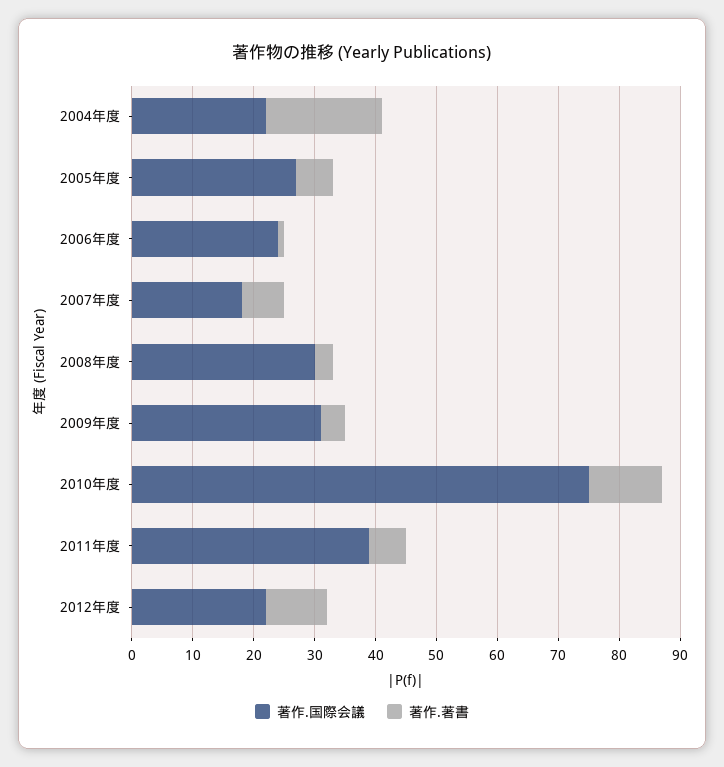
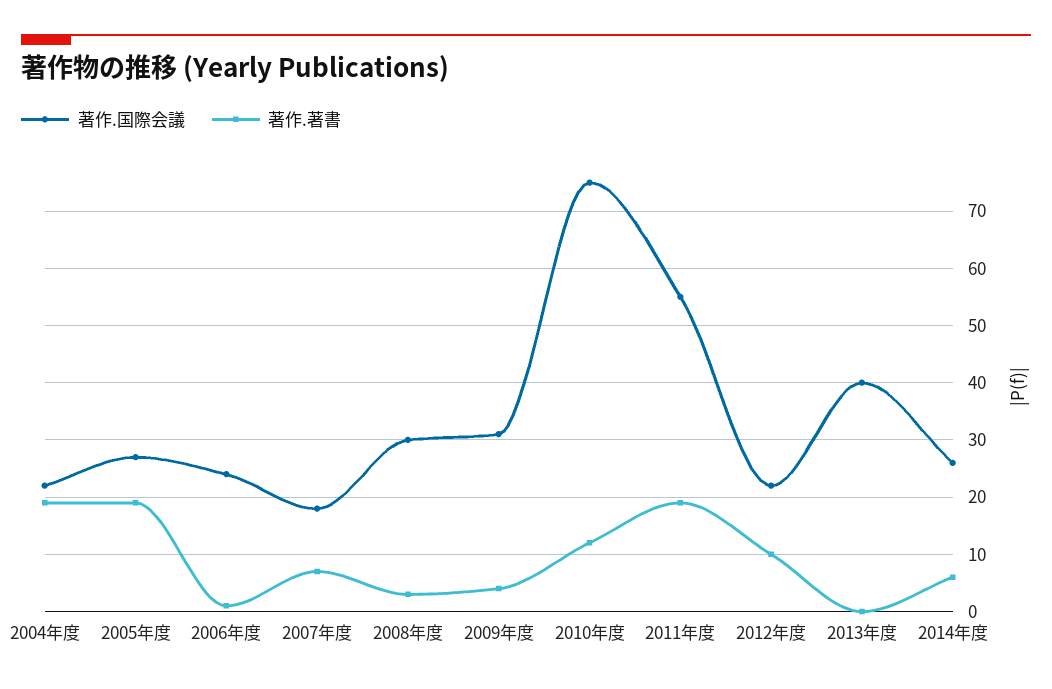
著作.著書, 2005年度: 5 -> 20
著作.国際会議, 2011年度: 40 -> 55
著作.著書, 2011年度: 5 -> 20
著作.国際会議, 2013年度: none -> 40
著作.著書, 2013年度: none -> 0
著作.国際会議, 2014年度: none -> 25
著作.著書, 2014年度: none -> 5

